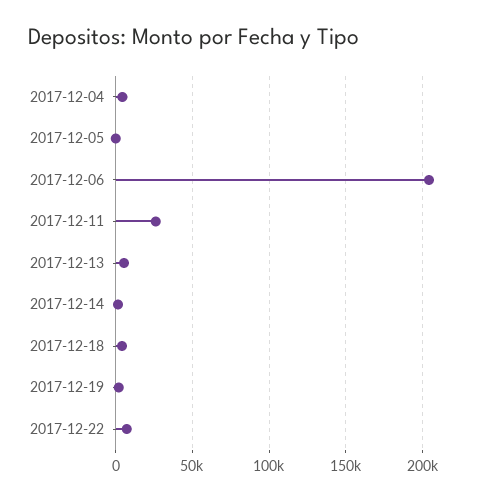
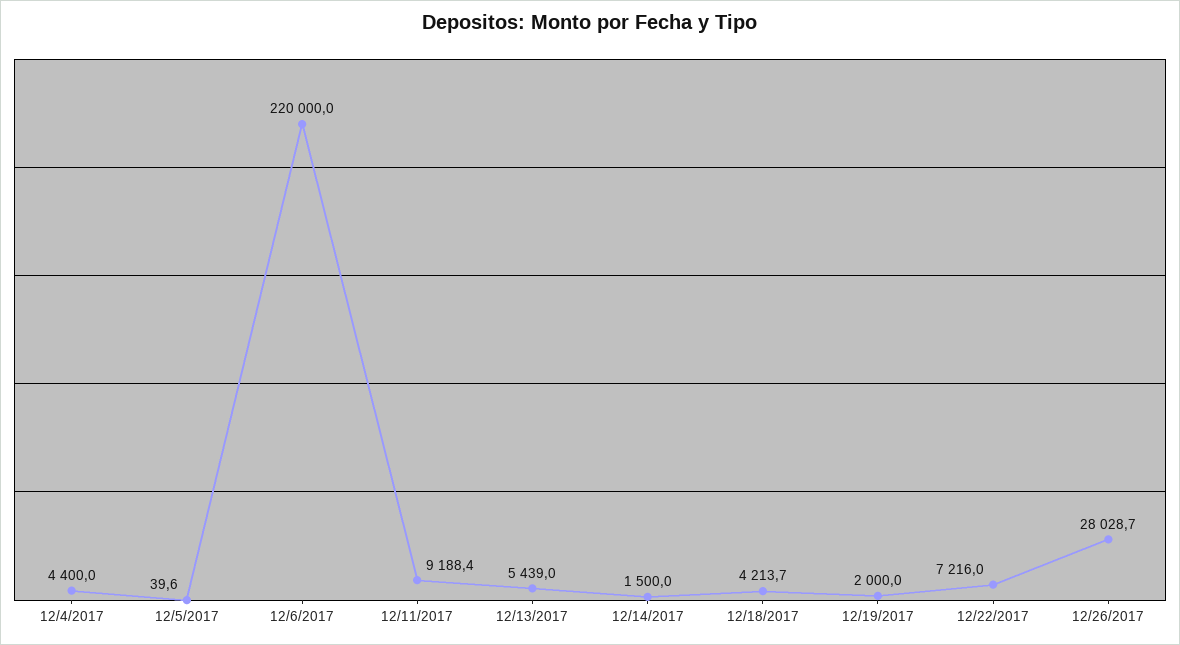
2017-12-06: 205000 -> 220000
2017-12-11: 25000 -> 9188.4
12/26/2017: none -> 28028.7

